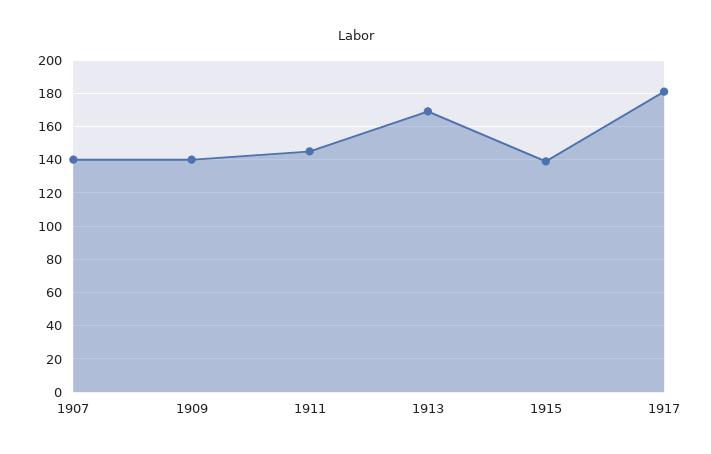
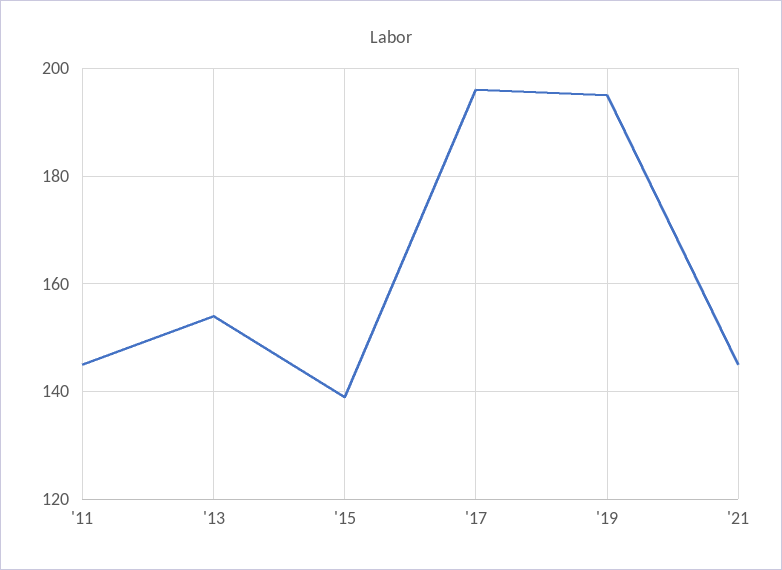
1907: 140 -> none
1909: 140 -> none
1913: 170 -> 155
1917: 180 -> 195
'19: none -> 195
'21: none -> 145

